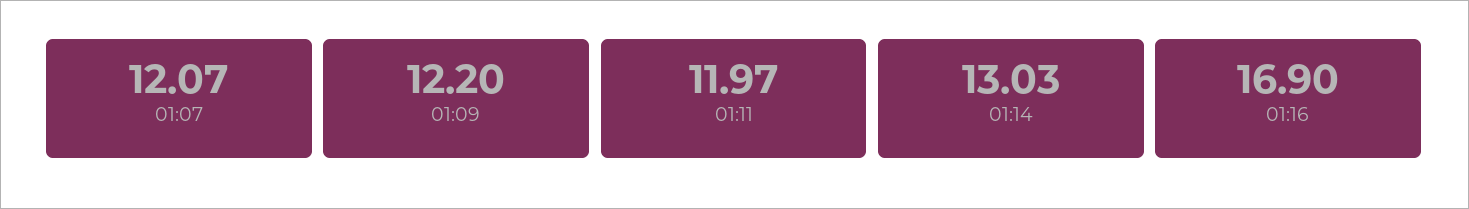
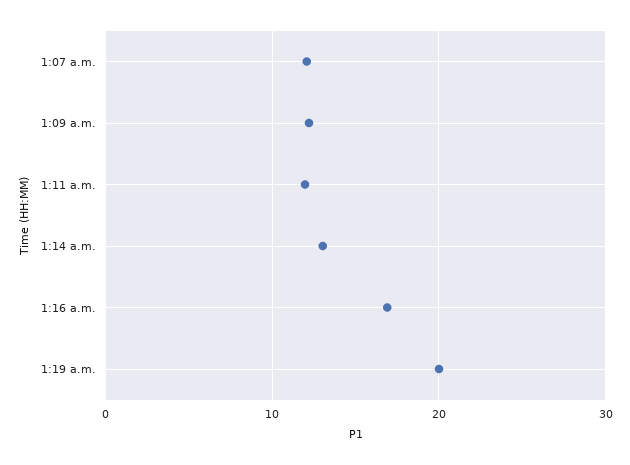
1:19 a.m.: none -> 20

